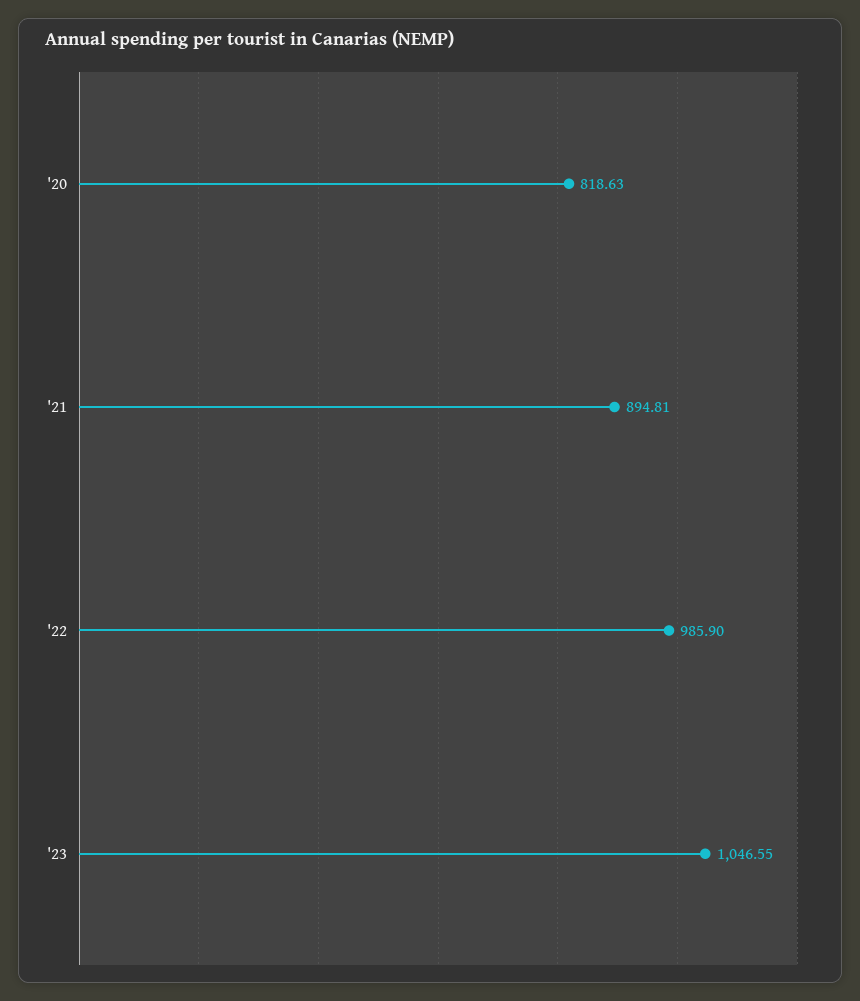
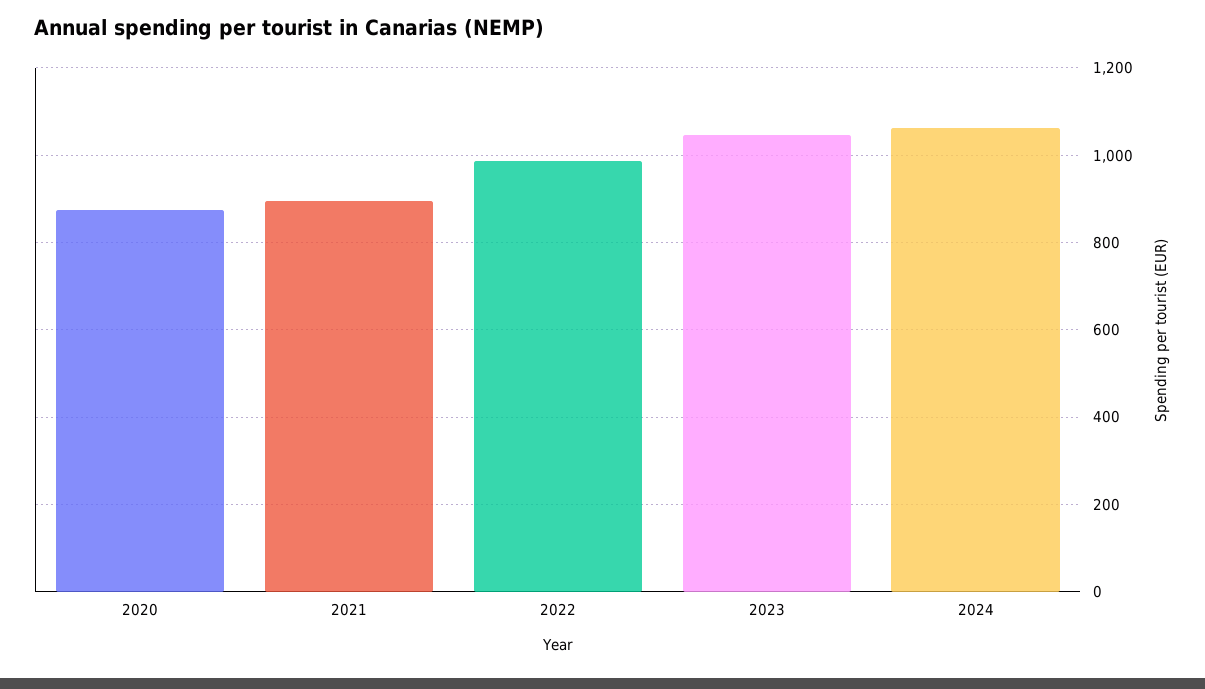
'20: 818.63 -> 880
2024: none -> 1060

